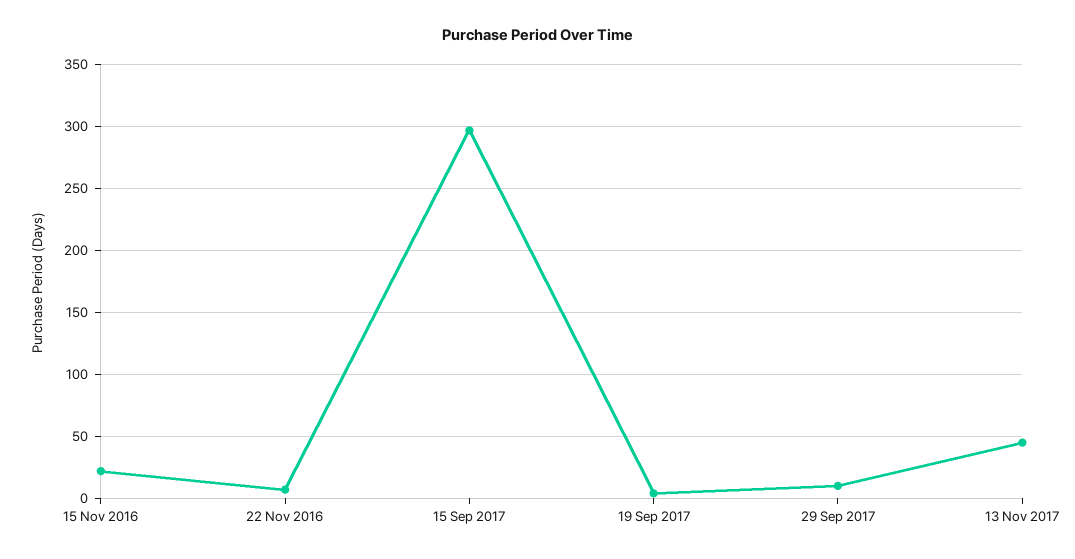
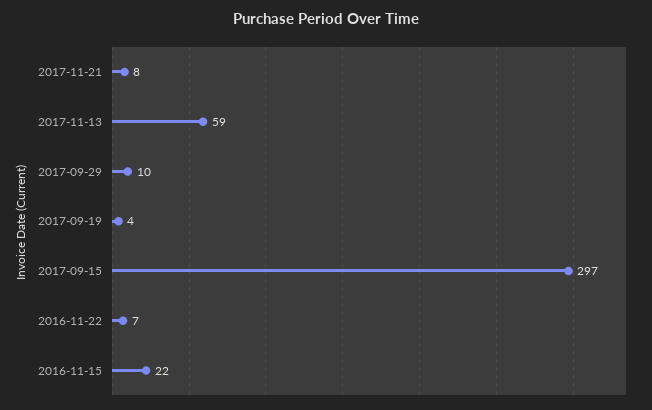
13 Nov 2017: 45 -> 59
2017-11-21: none -> 8

